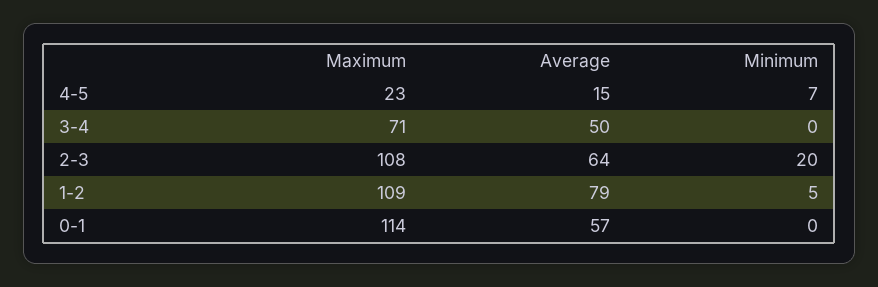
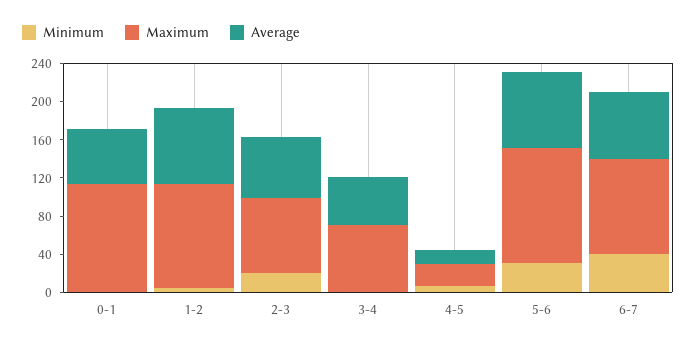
Maximum, 2-3: 108 -> 80
Minimum, 5-6: none -> 30
Maximum, 5-6: none -> 120
Average, 5-6: none -> 80
Minimum, 6-7: none -> 40
Maximum, 6-7: none -> 100
Average, 6-7: none -> 70

